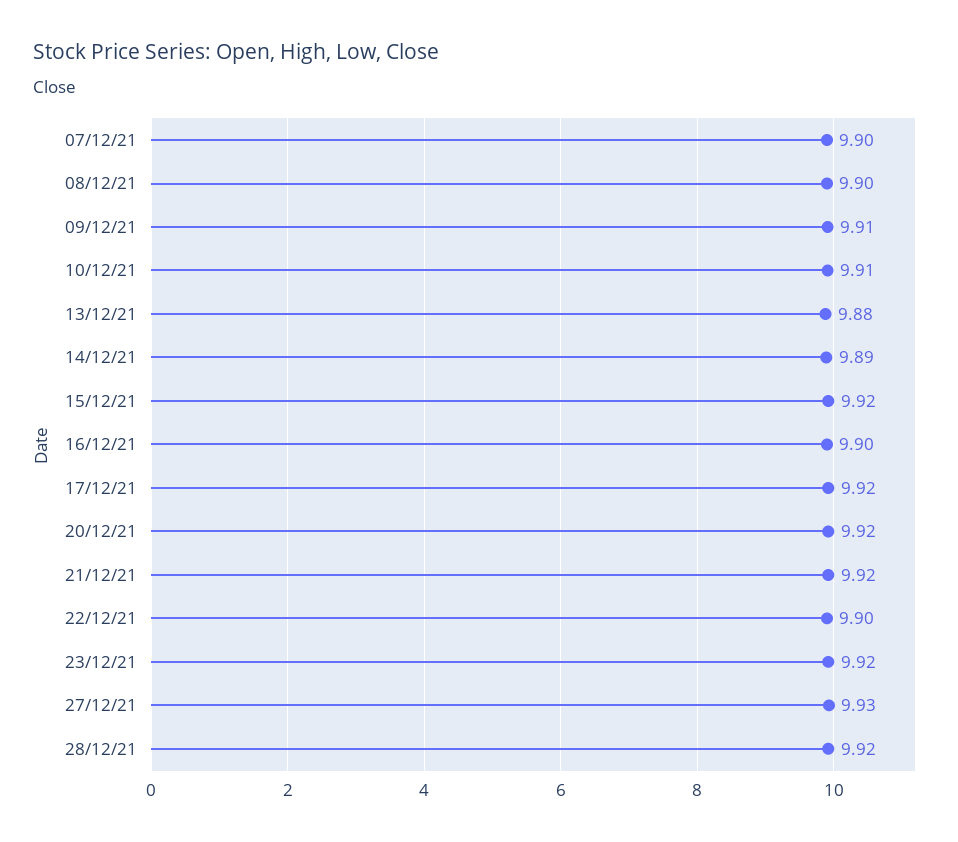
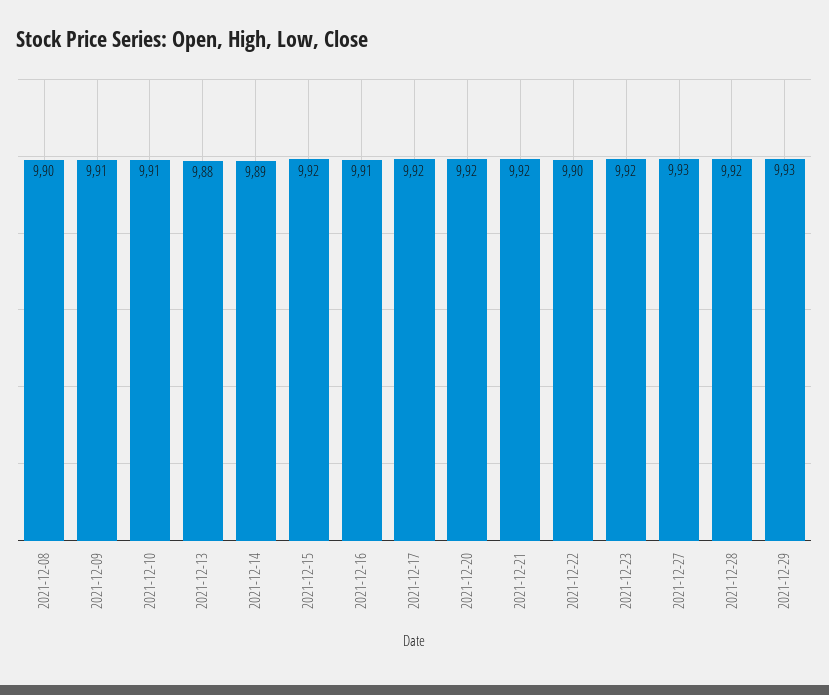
07/12/21: 9.9 -> none
16/12/21: 9.9 -> 9.91
2021-12-29: none -> 9.93

